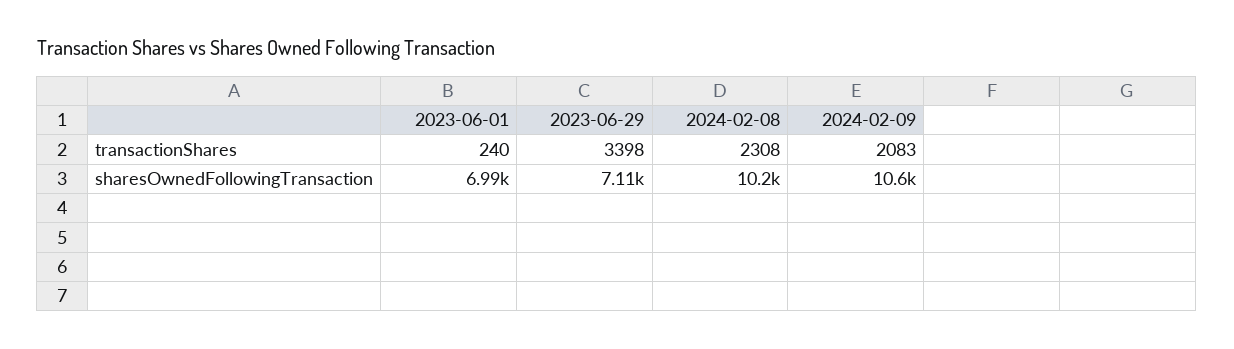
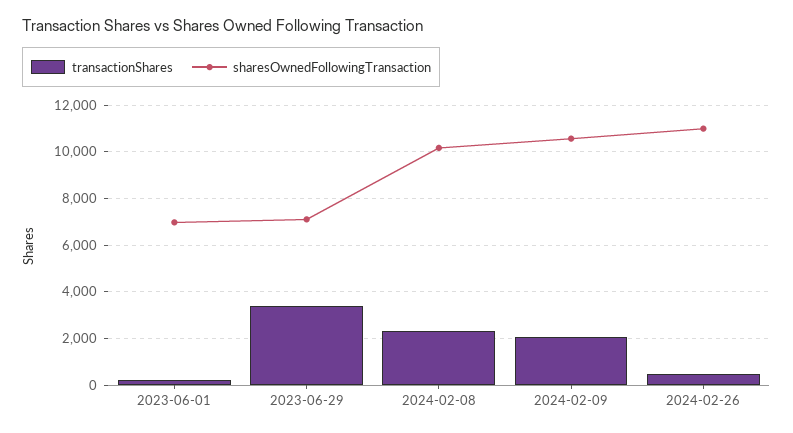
transactionShares, 2024-02-26: none -> 500
sharesOwnedFollowingTransaction, 2024-02-26: none -> 11000

